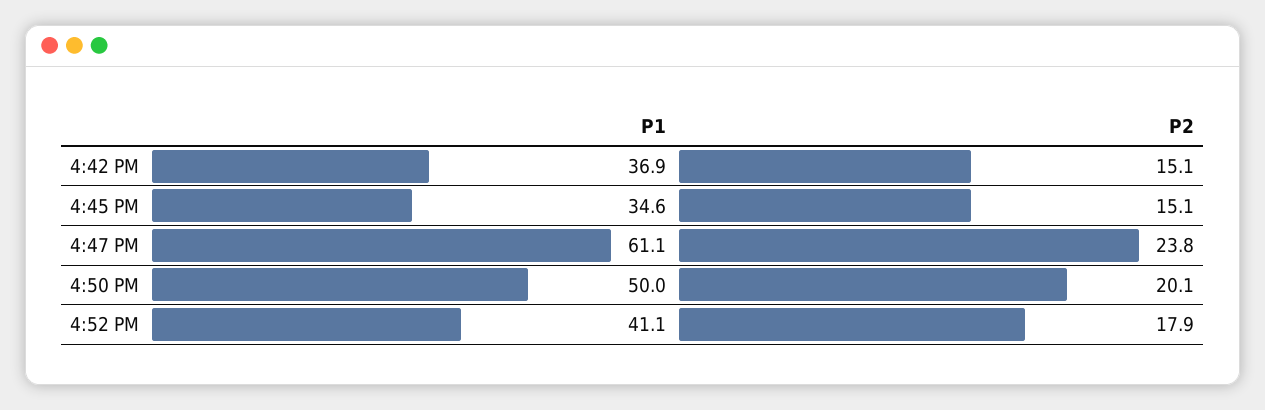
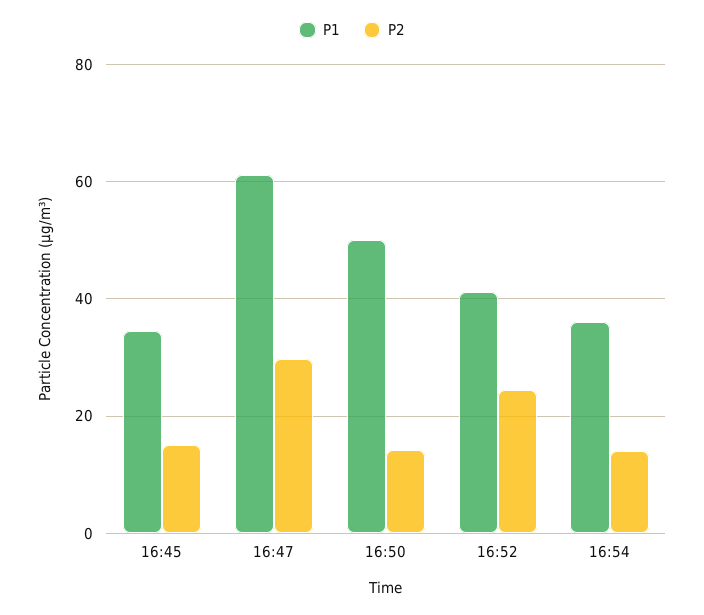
P1, 4:42 PM: 36.9 -> none
P2, 4:42 PM: 15.1 -> none
P2, 4:47 PM: 23.8 -> 30
P2, 4:50 PM: 20.1 -> 14
P2, 4:52 PM: 17.9 -> 24
P1, 16:54: none -> 36
P2, 16:54: none -> 14

